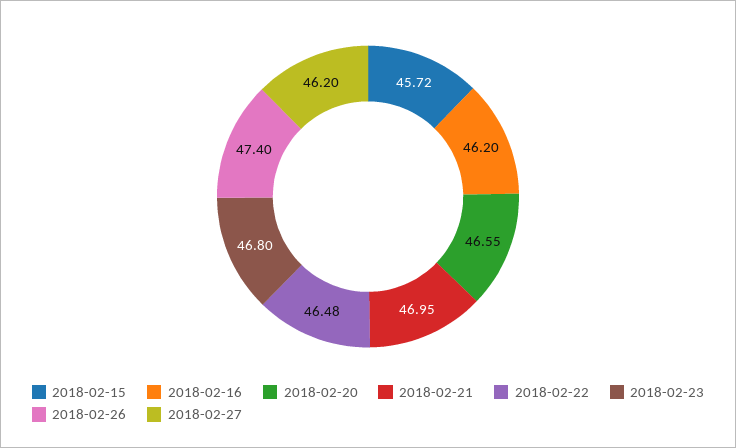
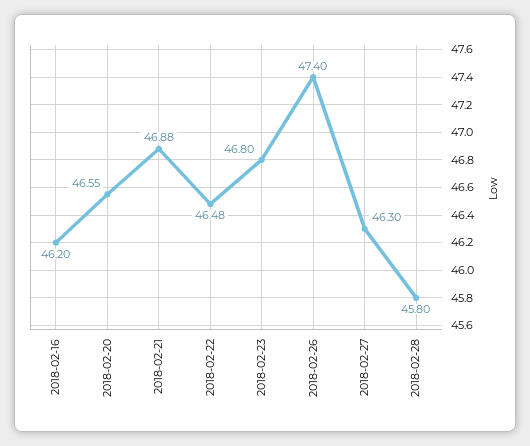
2018-02-15: 45.72 -> none
2018-02-21: 46.95 -> 46.88
2018-02-27: 46.2 -> 46.3
2018-02-28: none -> 45.8

